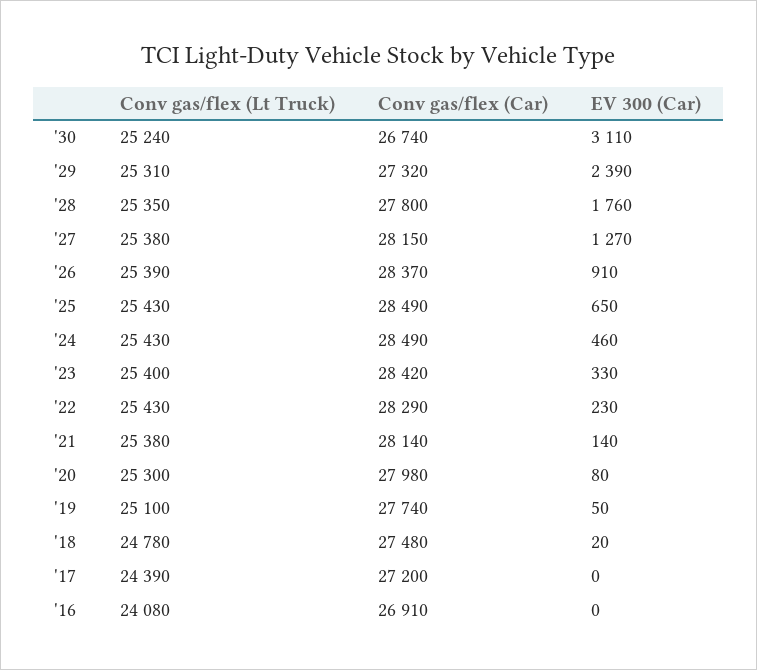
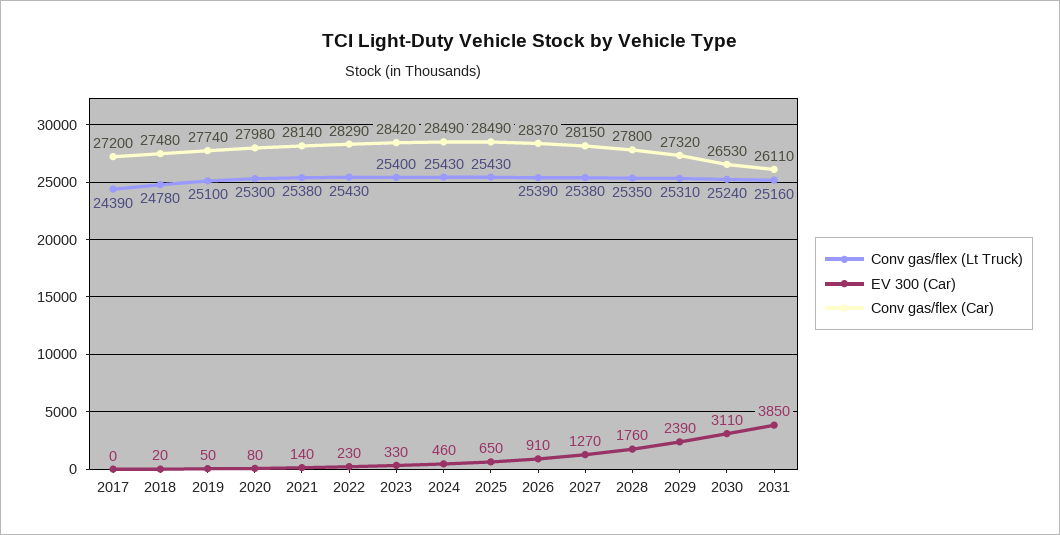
Conv gas/flex (Car), '30: 26740 -> 26530
Conv gas/flex (Lt Truck), '16: 24080 -> none
Conv gas/flex (Car), '16: 26910 -> none
EV 300 (Car), '16: 0 -> none
Conv gas/flex (Lt Truck), 2031: none -> 25160
EV 300 (Car), 2031: none -> 3850
Conv gas/flex (Car), 2031: none -> 26110

